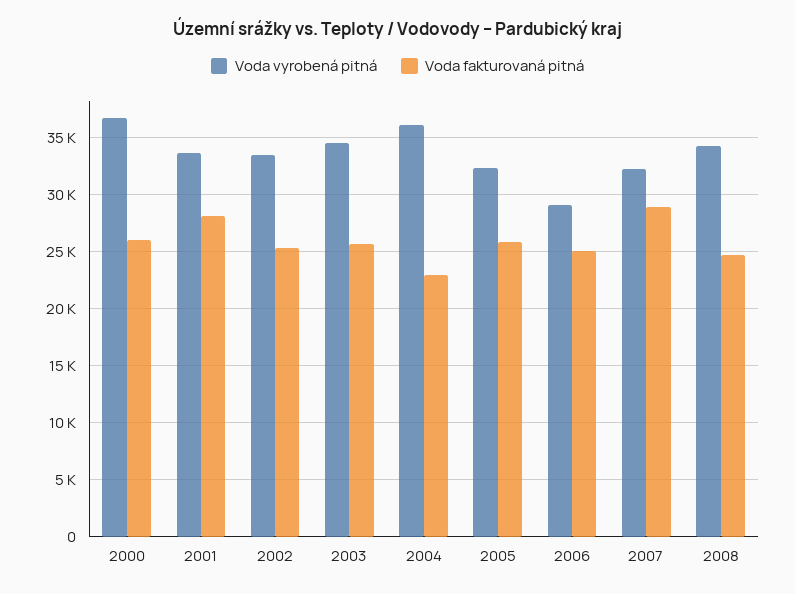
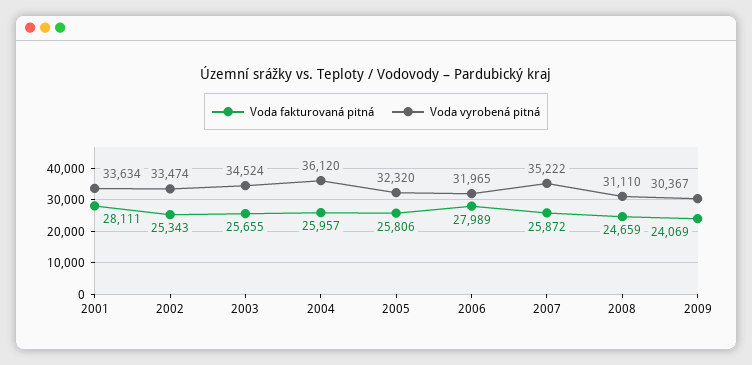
Voda vyrobená pitná, 2000: 37000 -> none
Voda fakturovaná pitná, 2000: 26000 -> none
Voda fakturovaná pitná, 2004: 23000 -> 25957
Voda vyrobená pitná, 2006: 29000 -> 31965
Voda fakturovaná pitná, 2006: 25000 -> 27989
Voda vyrobená pitná, 2007: 32000 -> 35222
Voda fakturovaná pitná, 2007: 29000 -> 25872
Voda vyrobená pitná, 2008: 34000 -> 31110
Voda fakturovaná pitná, 2009: none -> 24069
Voda vyrobená pitná, 2009: none -> 30367

